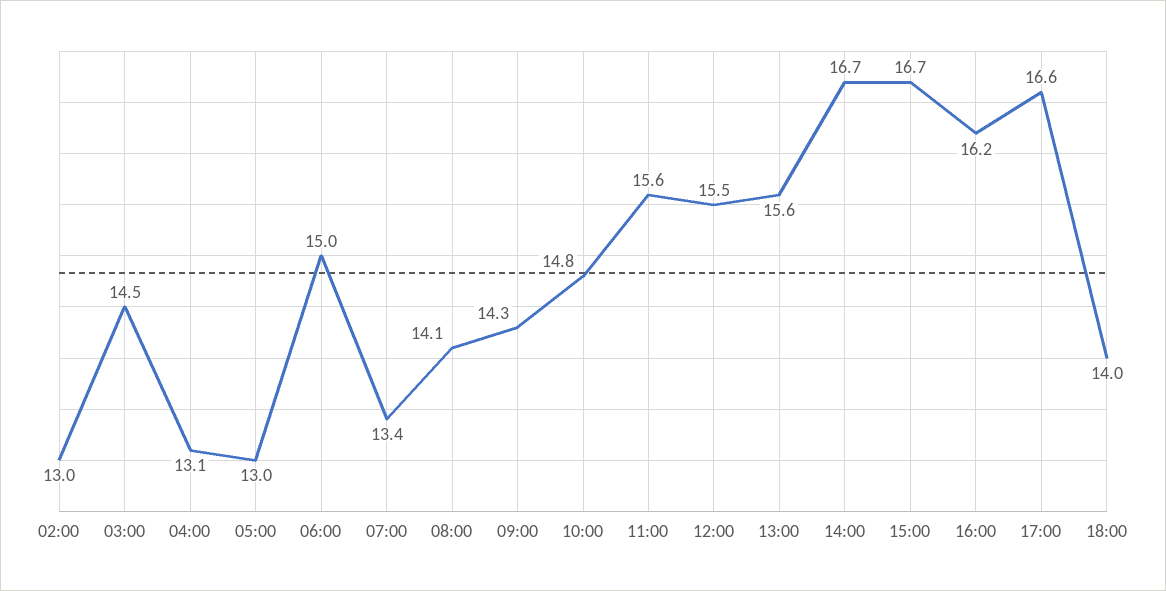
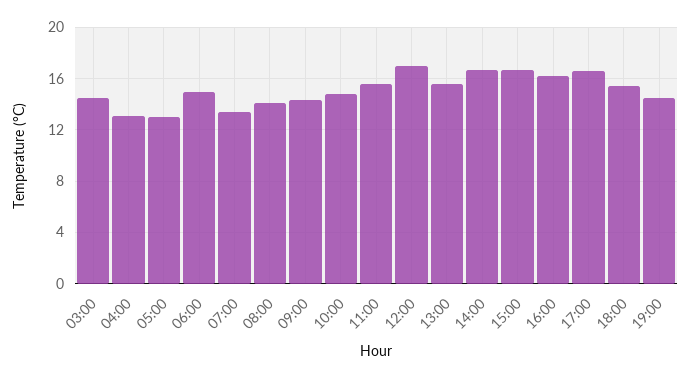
02:00: 13 -> none
12:00: 15.5 -> 17
18:00: 14 -> 15.5
19:00: none -> 14.5

